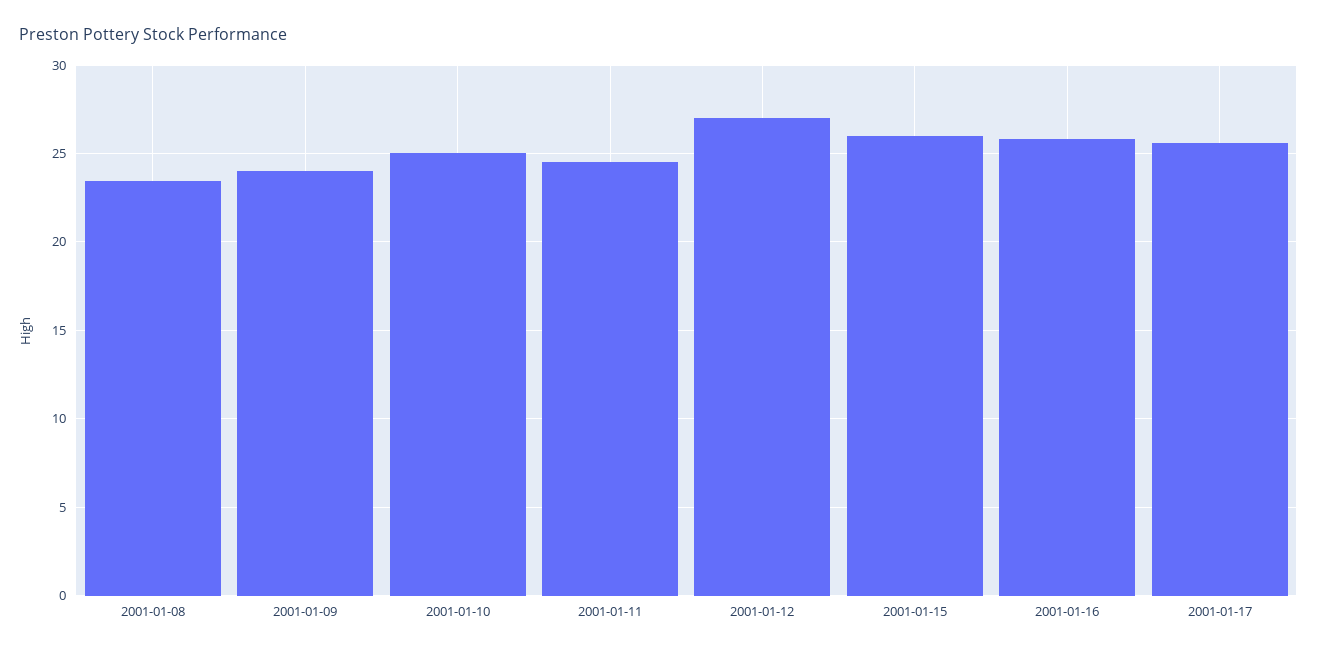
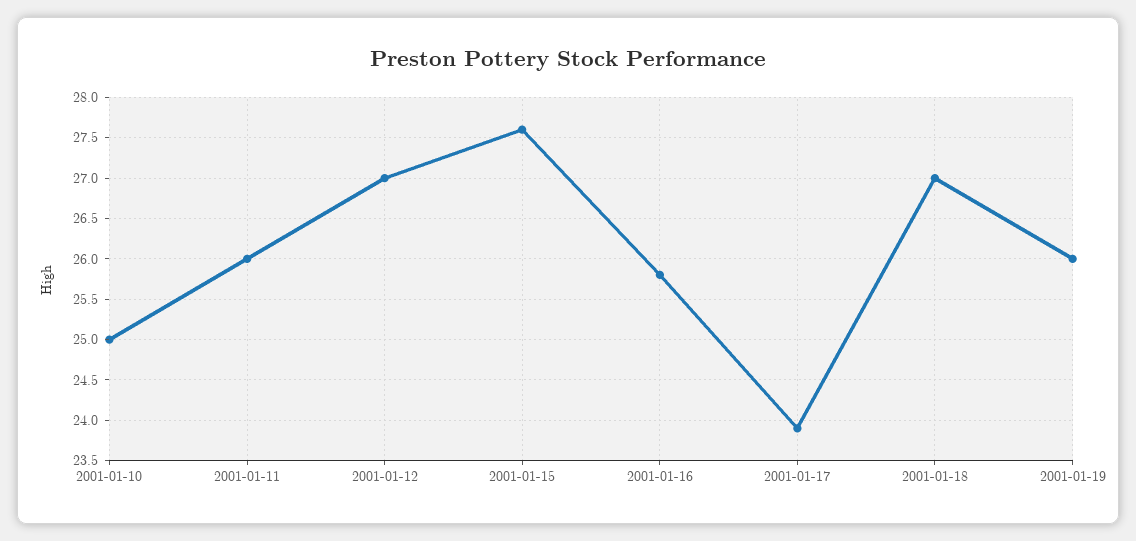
2001-01-08: 23.5 -> none
2001-01-09: 24 -> none
2001-01-11: 24.5 -> 26
2001-01-15: 26 -> 27.6
2001-01-17: 25.5 -> 23.9
2001-01-18: none -> 27
2001-01-19: none -> 26

